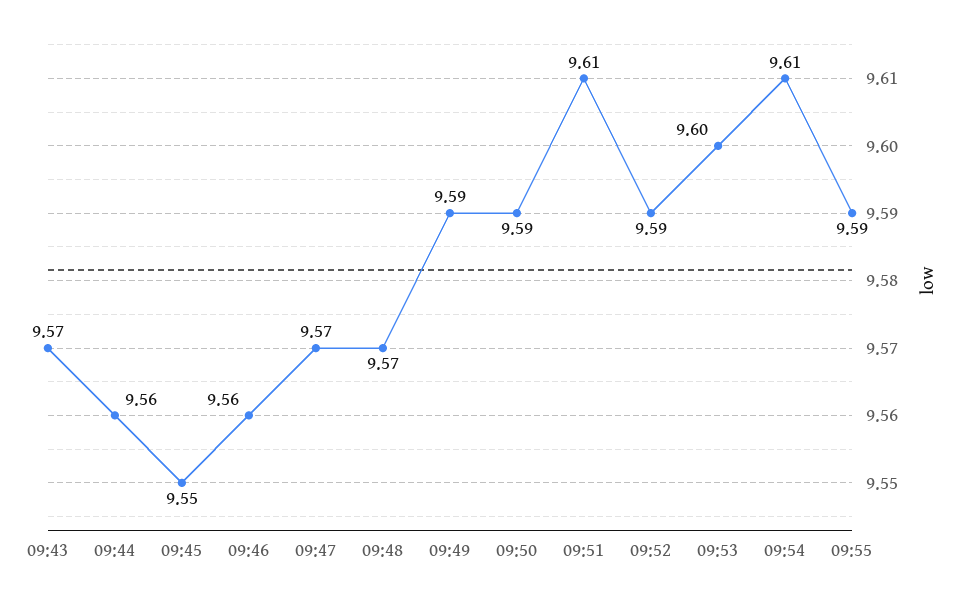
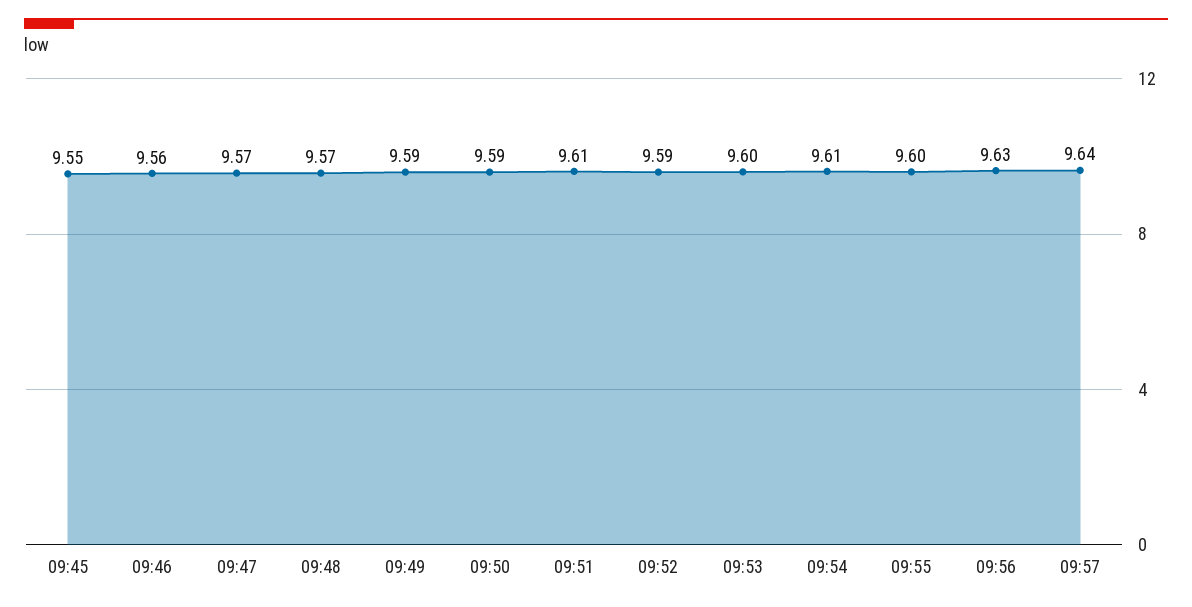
09:43: 9.57 -> none
09:44: 9.56 -> none
09:55: 9.59 -> 9.6
09:56: none -> 9.63
09:57: none -> 9.64

